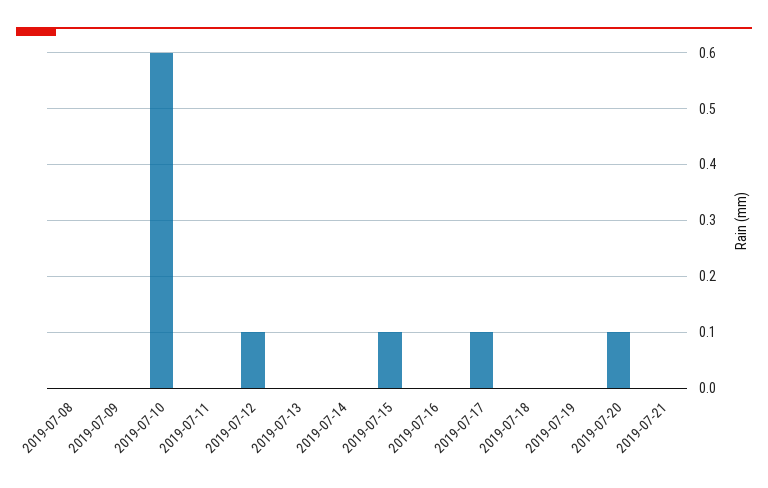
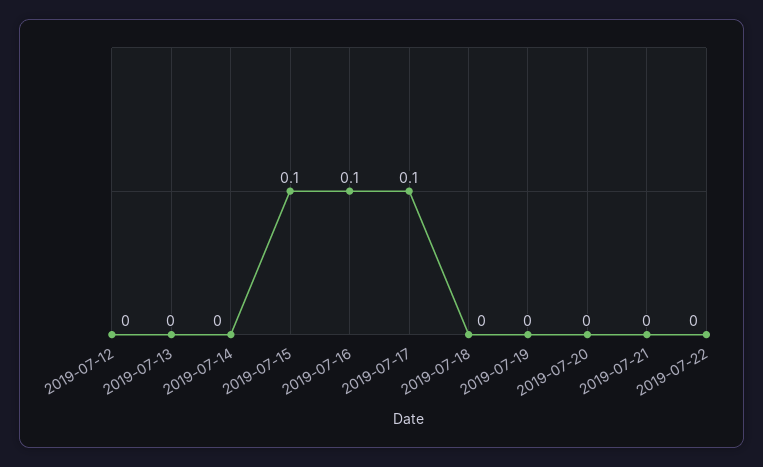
2019-07-08: 0 -> none
2019-07-09: 0 -> none
2019-07-10: 0.6 -> none
2019-07-11: 0 -> none
2019-07-12: 0.1 -> 0
2019-07-16: 0 -> 0.1
2019-07-20: 0.1 -> 0
2019-07-22: none -> 0

